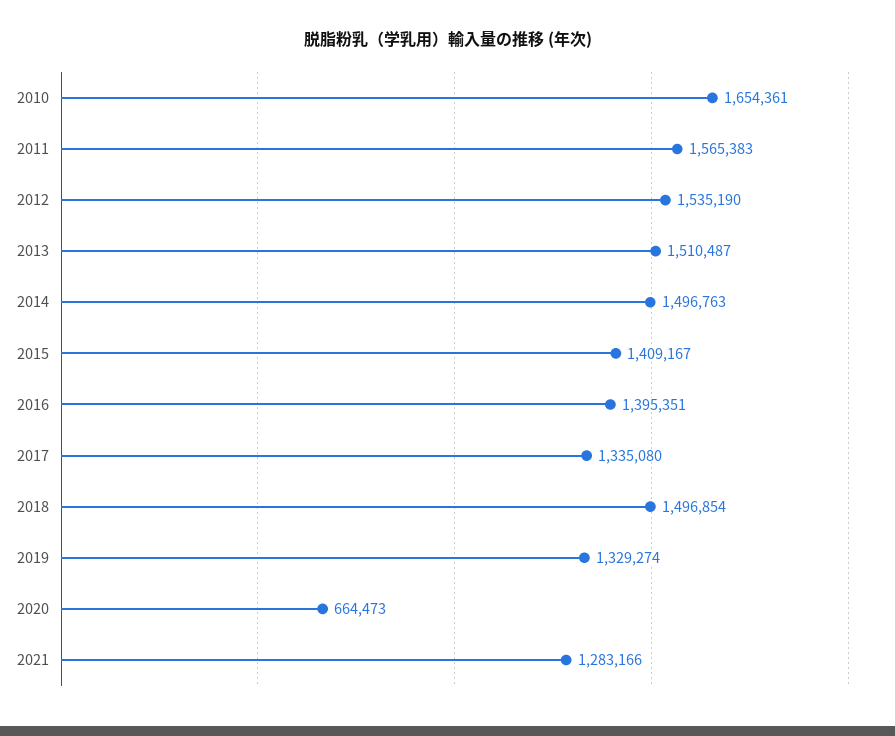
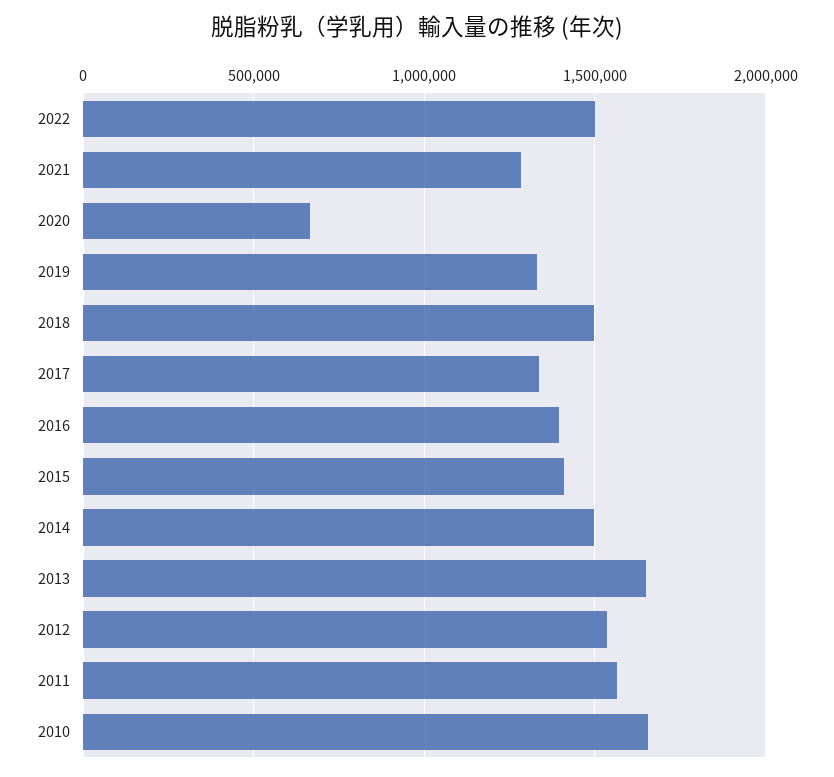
2013: 1510487 -> 1650000
2022: none -> 1500000

